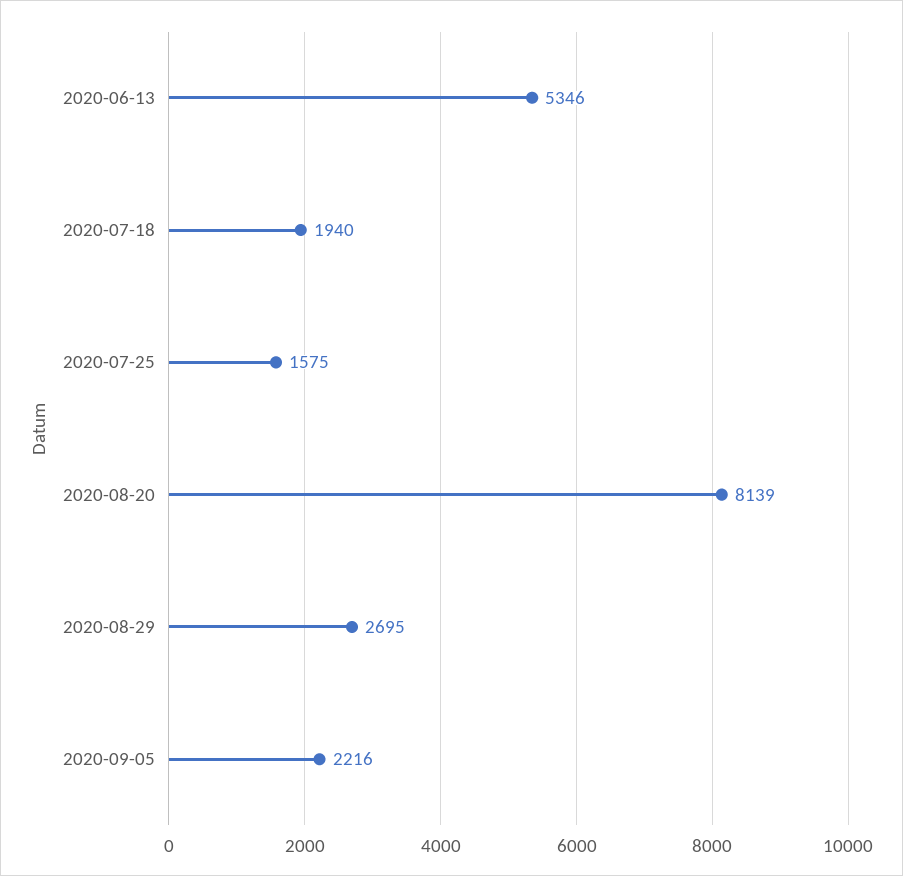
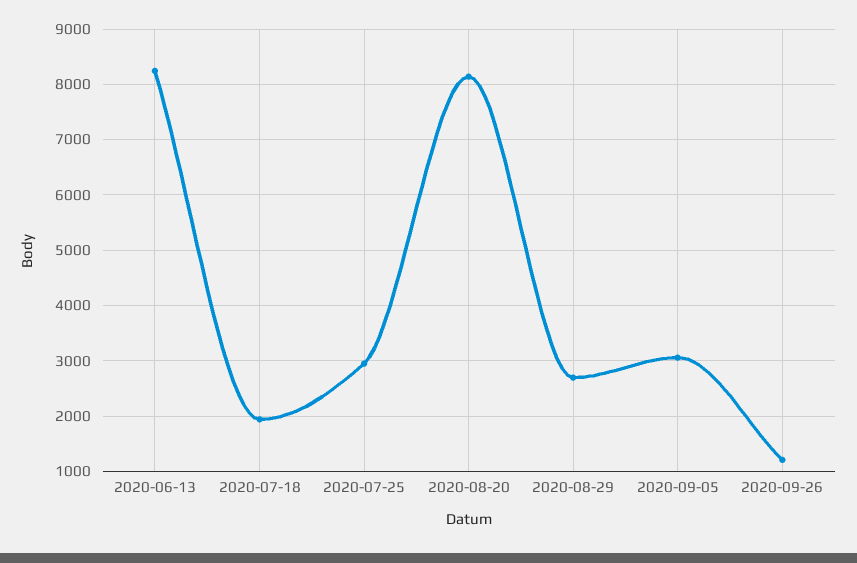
2020-06-13: 5346 -> 8200
2020-07-25: 1575 -> 3000
2020-09-05: 2216 -> 3000
2020-09-26: none -> 1200

